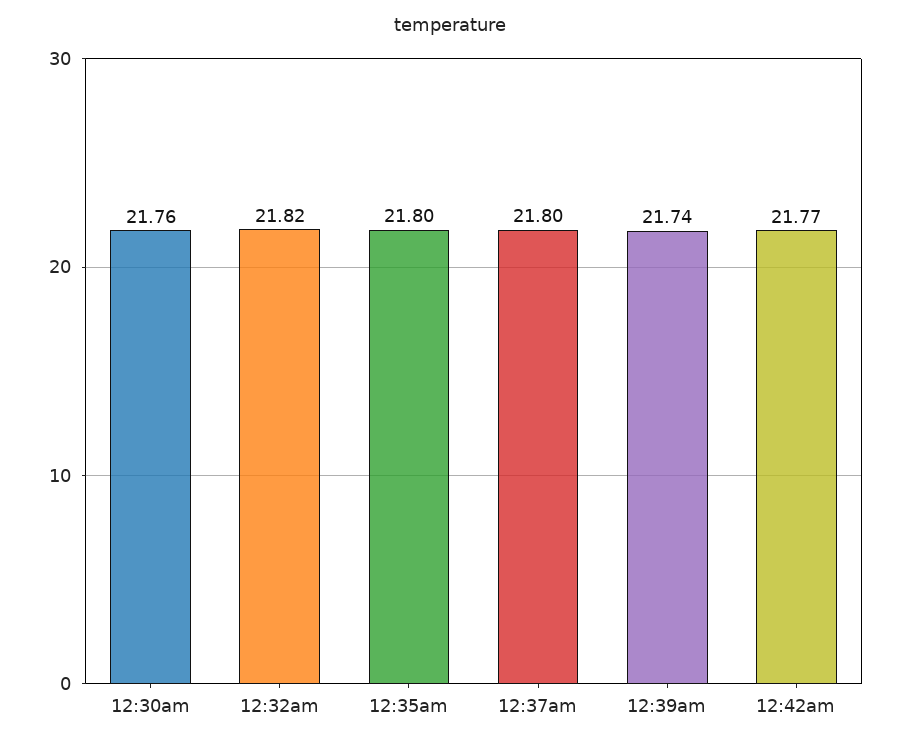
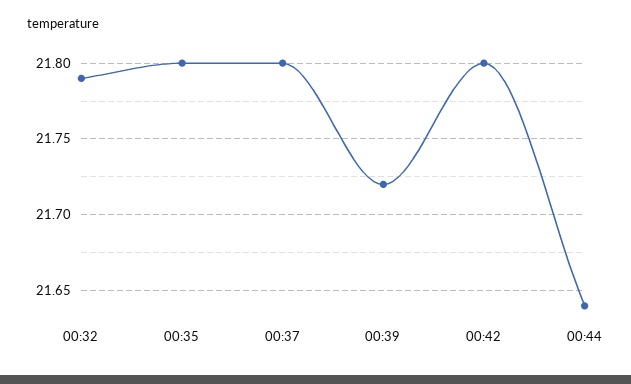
12:30am: 21.76 -> none
12:32am: 21.82 -> 21.79
12:39am: 21.74 -> 21.72
12:42am: 21.77 -> 21.8
00:44: none -> 21.64

